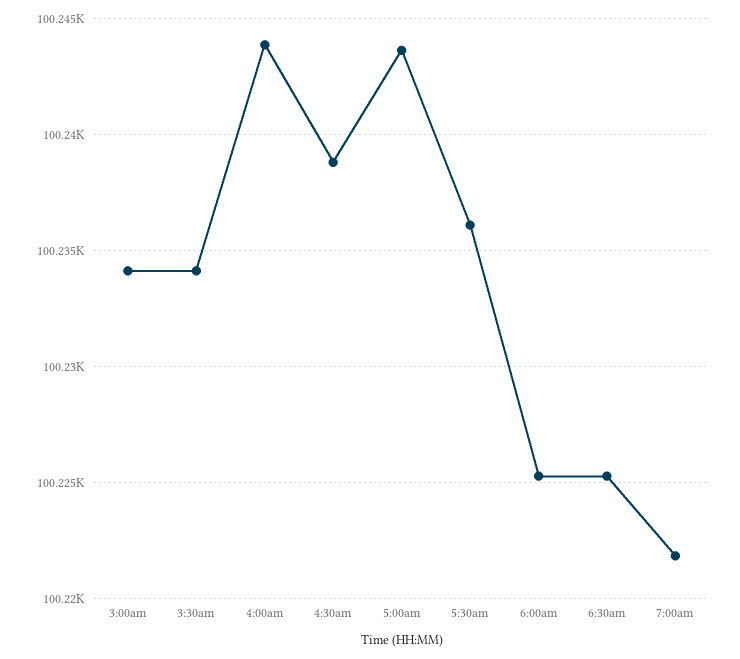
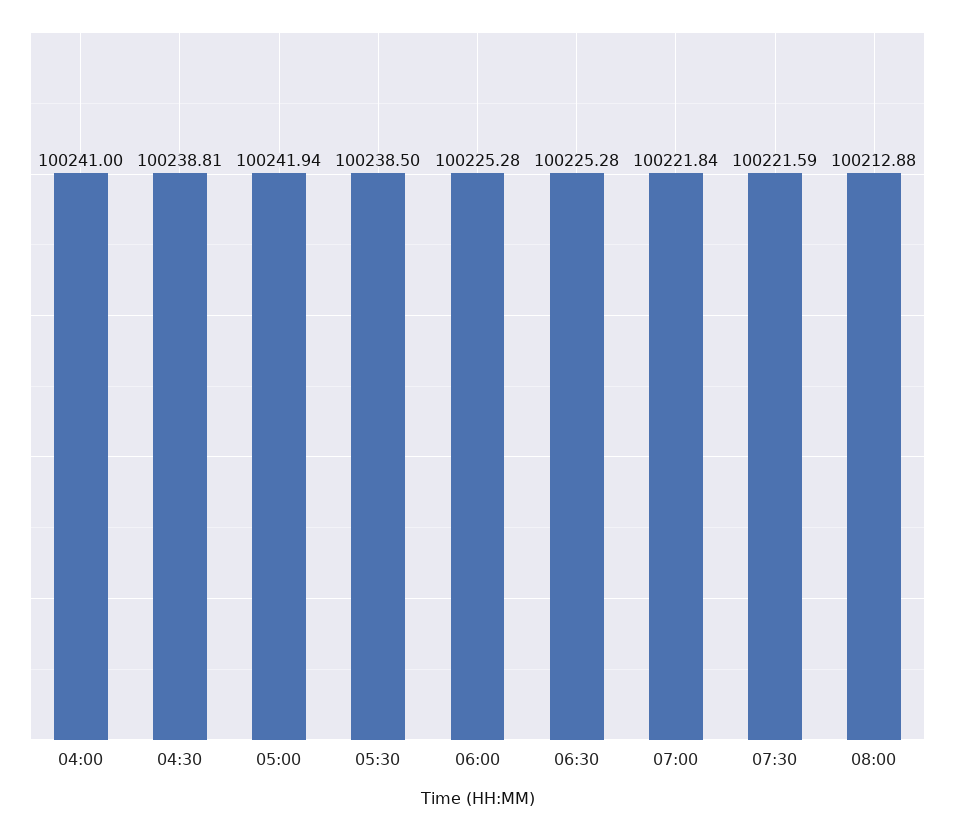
3:00am: 100234 -> none
3:30am: 100234 -> none
4:00am: 100244 -> 100241
5:00am: 100243.5 -> 100241.94
5:30am: 100236 -> 100238.5
07:30: none -> 100221.59
08:00: none -> 100212.88

